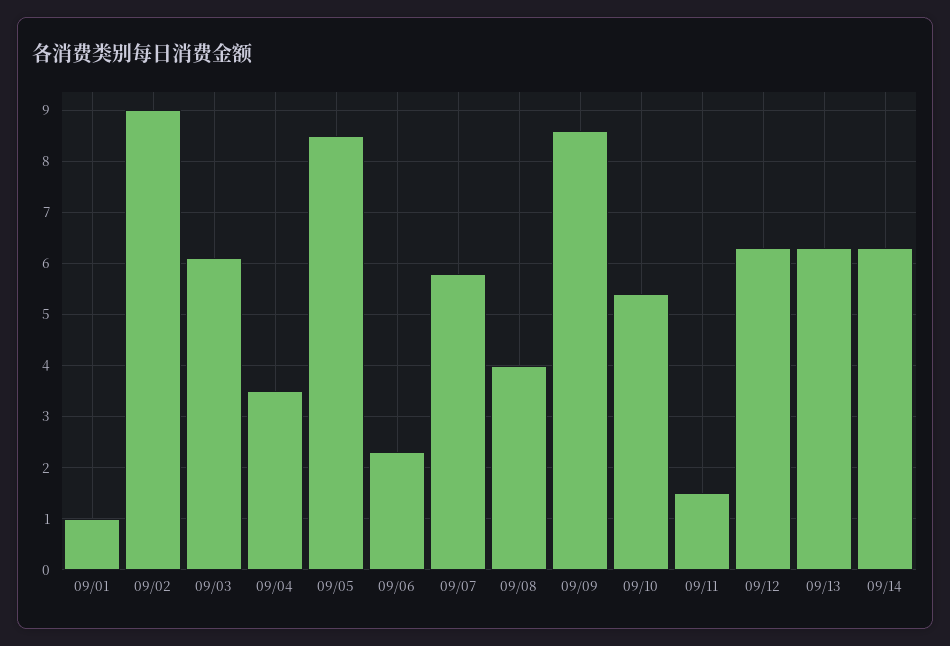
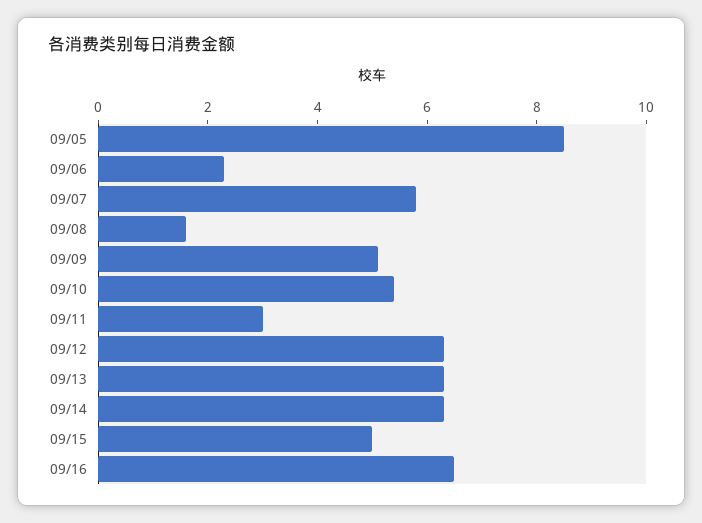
09/01: 1 -> none
09/02: 9 -> none
09/03: 6 -> none
09/04: 3.5 -> none
09/08: 4 -> 1.5
09/09: 8.5 -> 5
09/11: 1.5 -> 3
09/15: none -> 5
09/16: none -> 6.5

